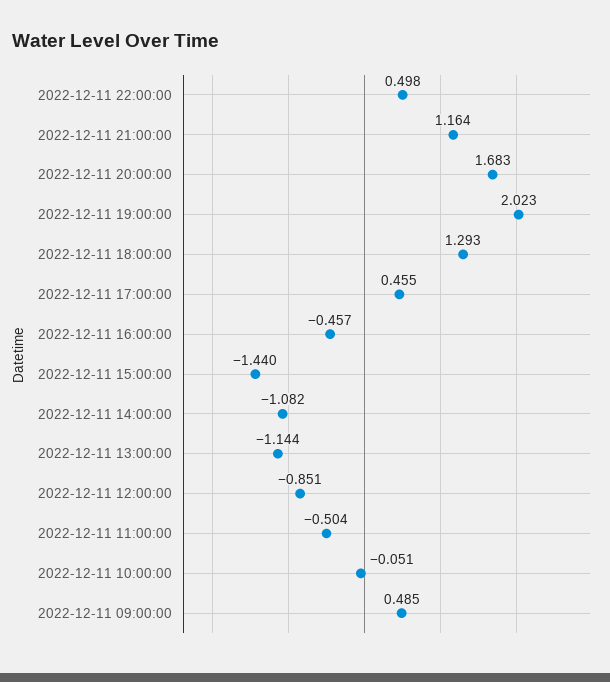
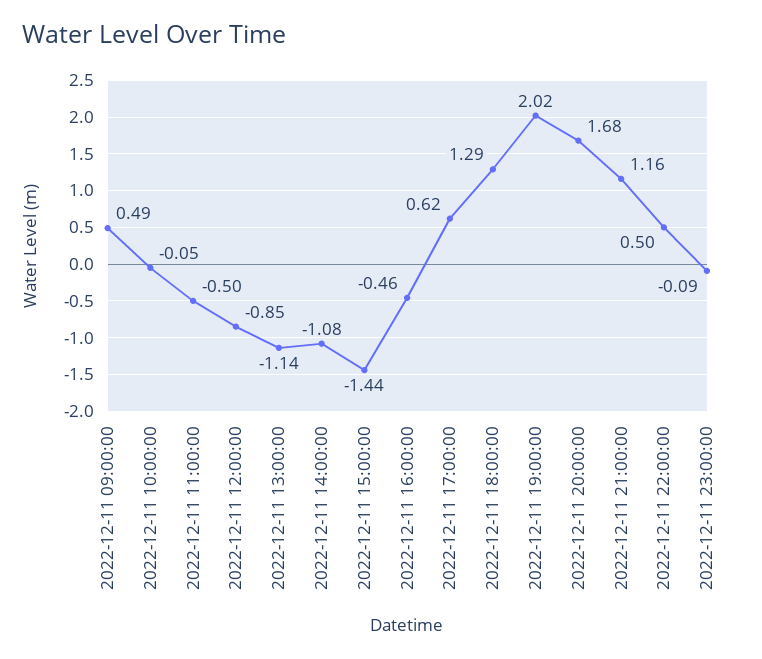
2022-12-11 17:00:00: 0.455 -> 0.62
2022-12-11 23:00:00: none -> -0.09

